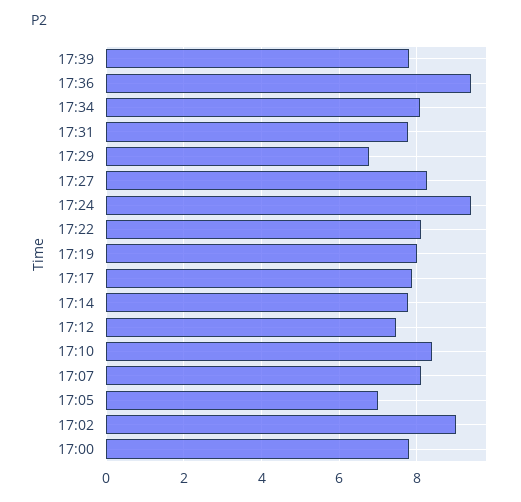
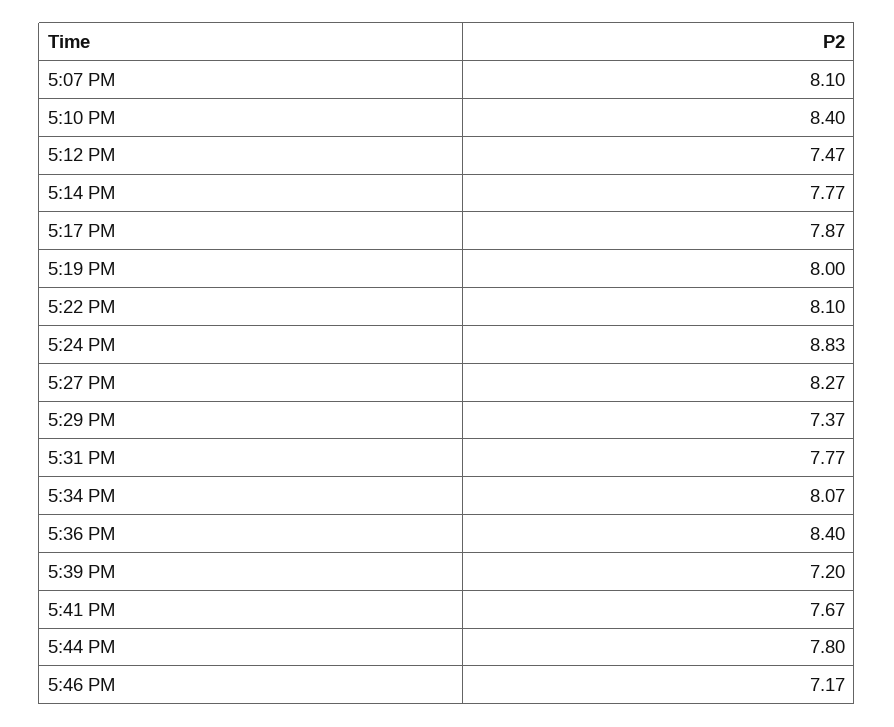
17:39: 7.8 -> 7.2
17:36: 9.4 -> 8.4
17:29: 6.8 -> 7.37
17:24: 9.4 -> 8.83
17:05: 7 -> none
17:02: 9 -> none
17:00: 7.8 -> none
5:41 PM: none -> 7.67
5:44 PM: none -> 7.8
5:46 PM: none -> 7.17

